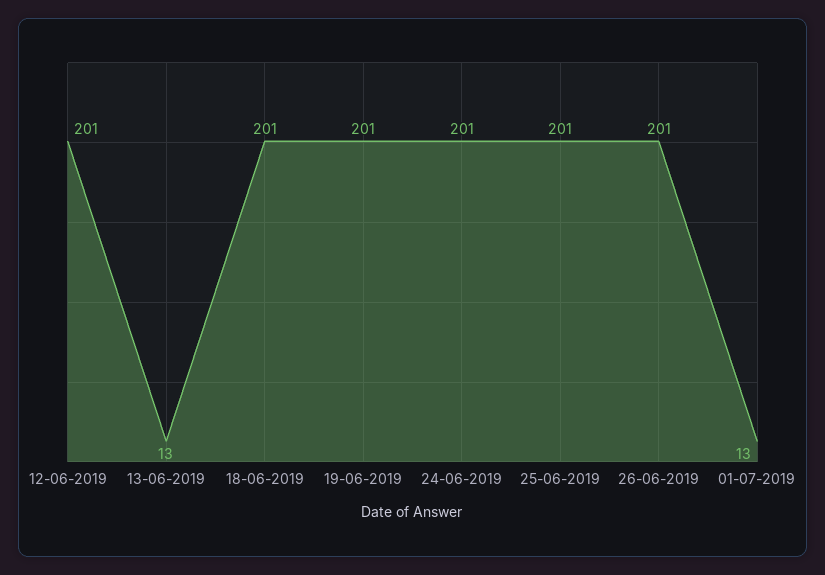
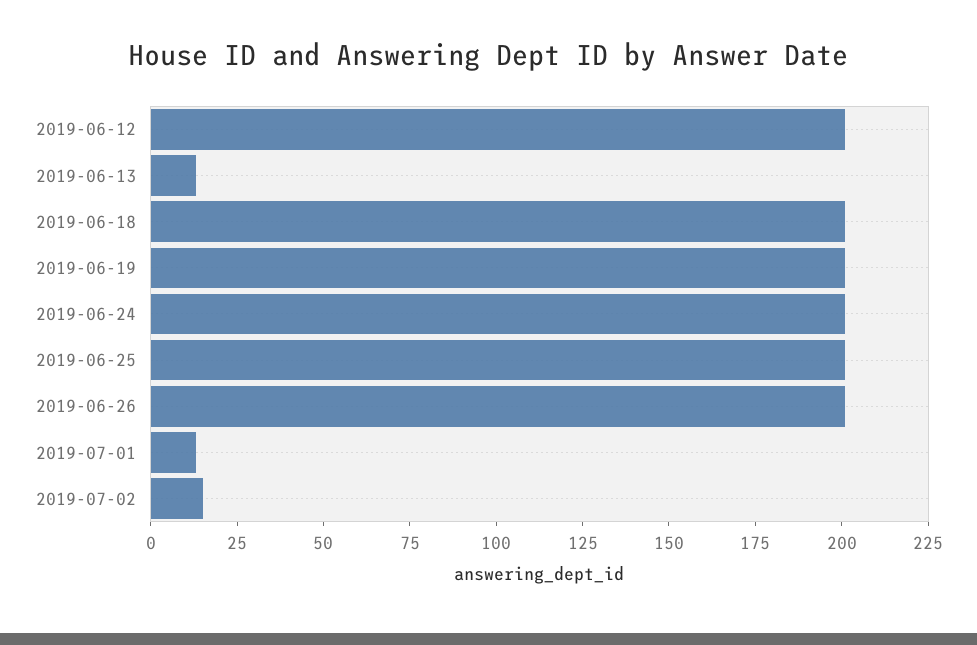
2019-07-02: none -> 15

